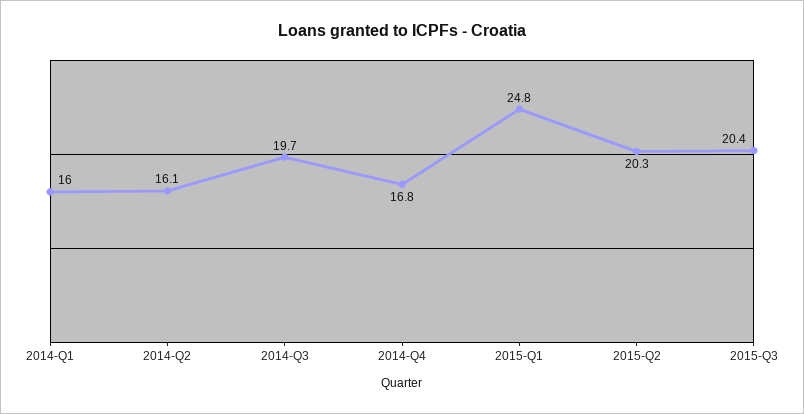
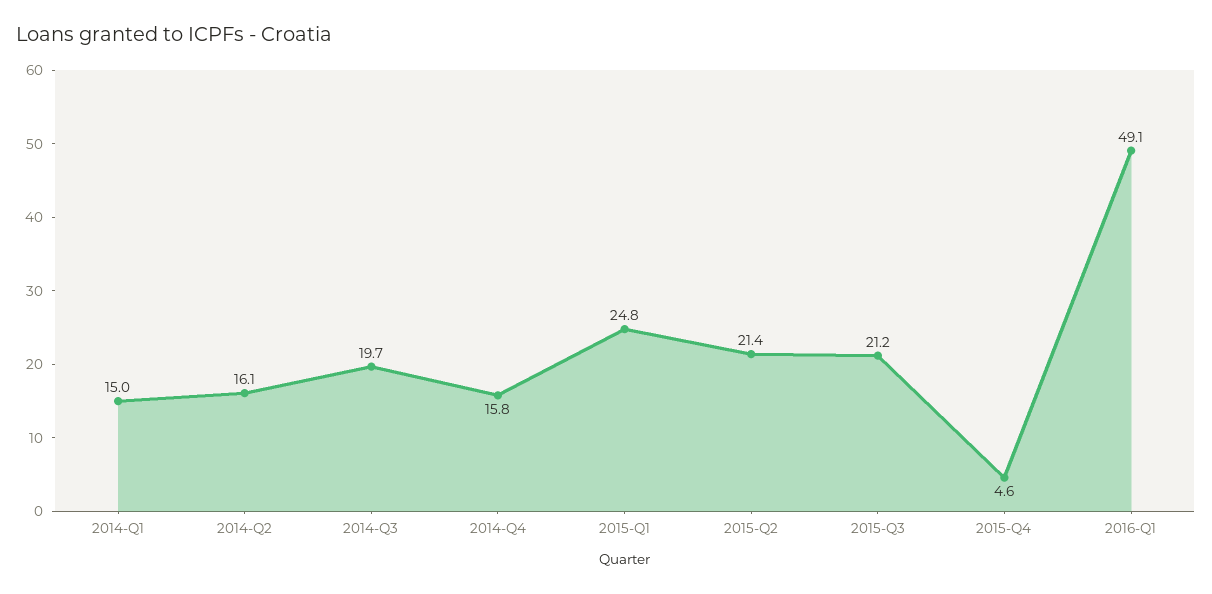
2014-Q1: 16 -> 15
2014-Q4: 16.8 -> 15.8
2015-Q2: 20.3 -> 21.4
2015-Q3: 20.4 -> 21.2
2015-Q4: none -> 4.6
2016-Q1: none -> 49.1

